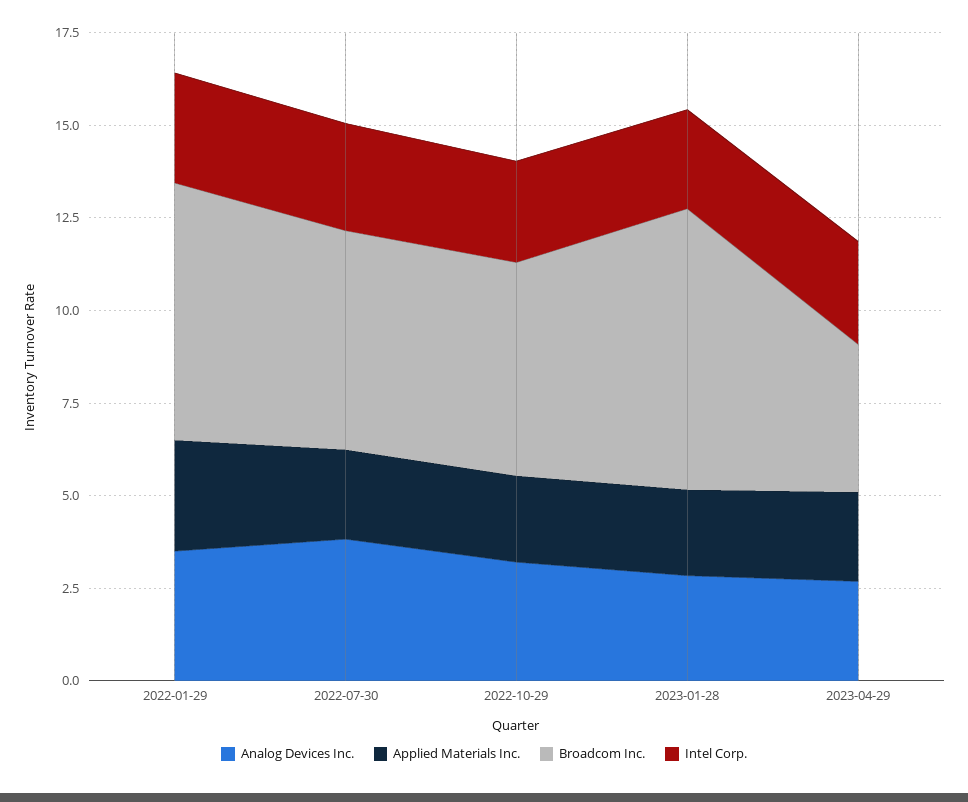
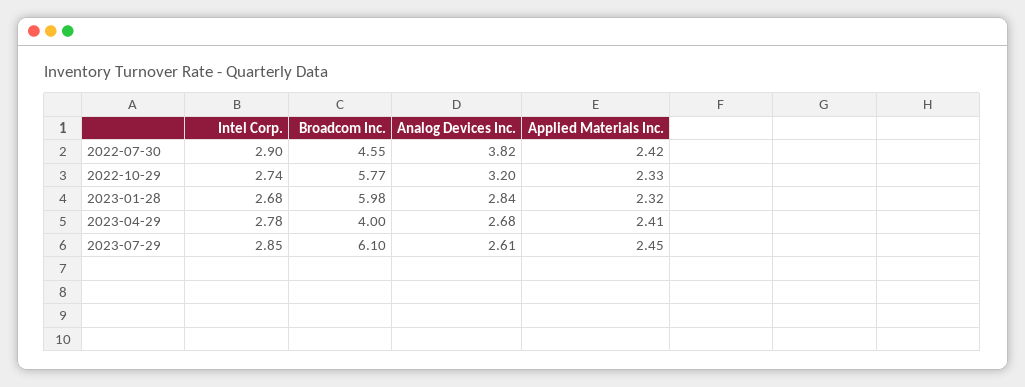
Analog Devices Inc., 2022-01-29: 3.5 -> none
Applied Materials Inc., 2022-01-29: 3 -> none
Broadcom Inc., 2022-01-29: 7 -> none
Intel Corp., 2022-01-29: 3 -> none
Broadcom Inc., 2022-07-30: 6 -> 4.55
Broadcom Inc., 2023-01-28: 7.5 -> 5.98
Intel Corp., 2023-07-29: none -> 2.85
Broadcom Inc., 2023-07-29: none -> 6.1
Analog Devices Inc., 2023-07-29: none -> 2.61
Applied Materials Inc., 2023-07-29: none -> 2.45

